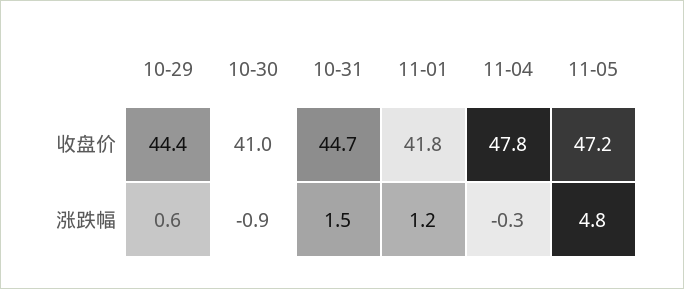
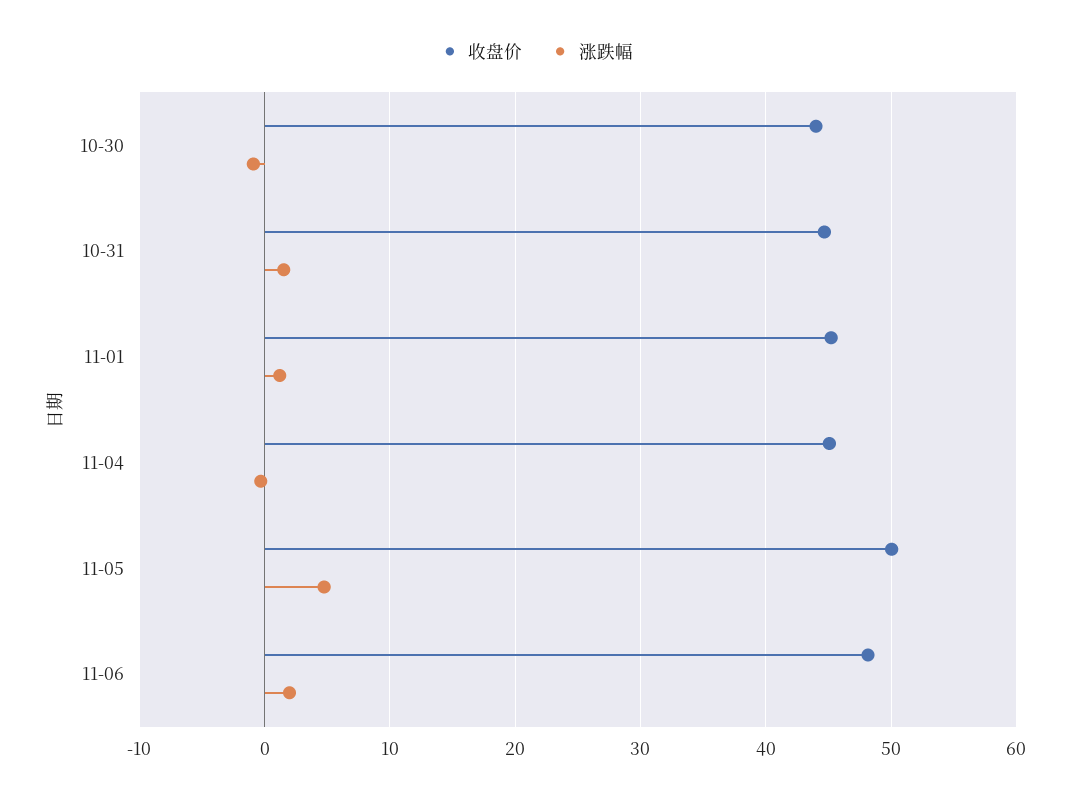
收盘价, 10-29: 44.4 -> none
收盘价, 10-30: 41 -> 44
收盘价, 11-01: 41.8 -> 45
收盘价, 11-04: 47.8 -> 45
收盘价, 11-05: 47.2 -> 50
涨跌幅, 10-29: 0.6 -> none
收盘价, 11-06: none -> 48
涨跌幅, 11-06: none -> 2

